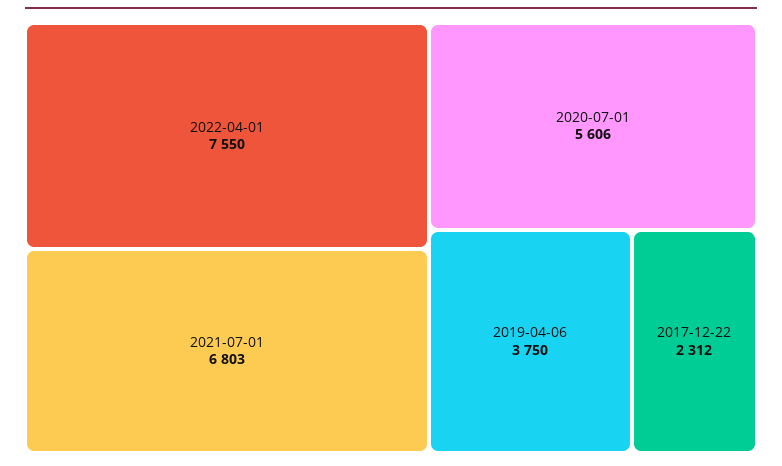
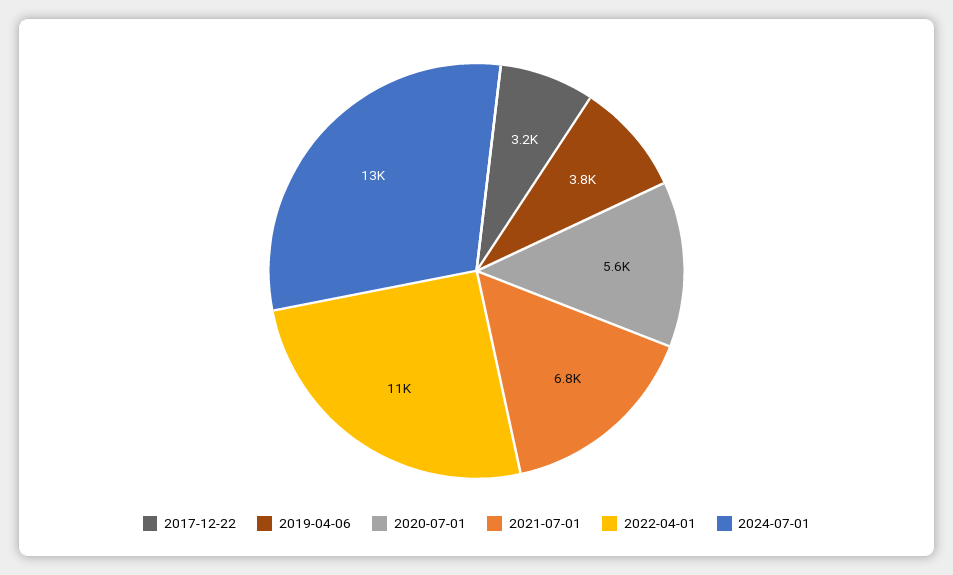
2022-04-01: 7550 -> 11000
2017-12-22: 2312 -> 3200
2024-07-01: none -> 13000

